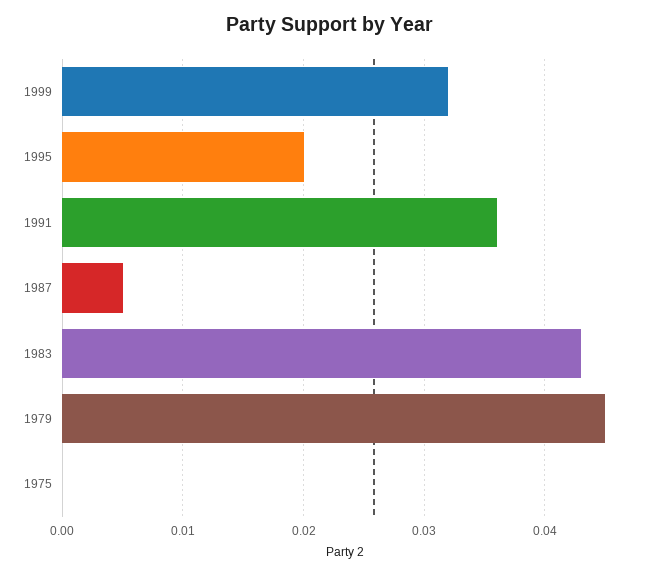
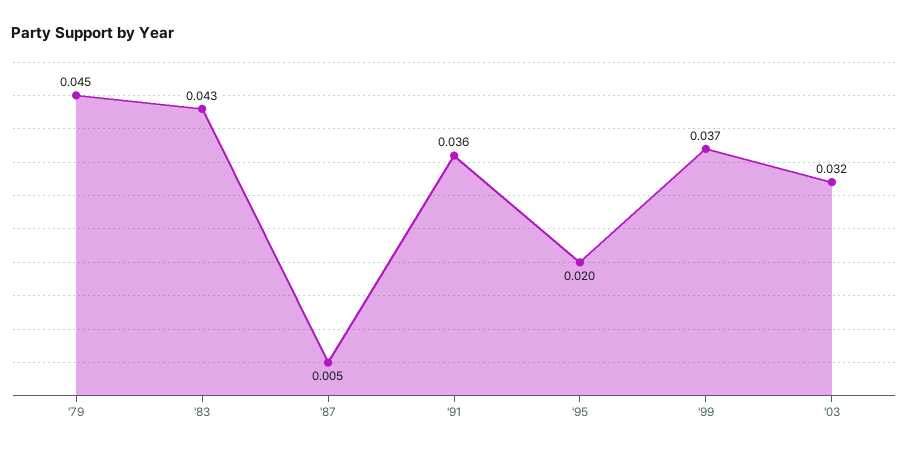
1999: 0.032 -> 0.037
1975: 0 -> none
'03: none -> 0.032

